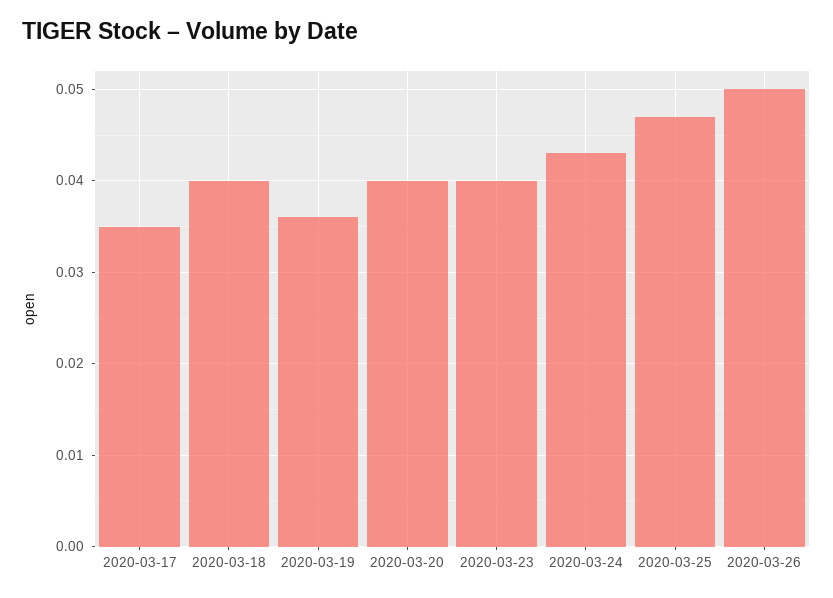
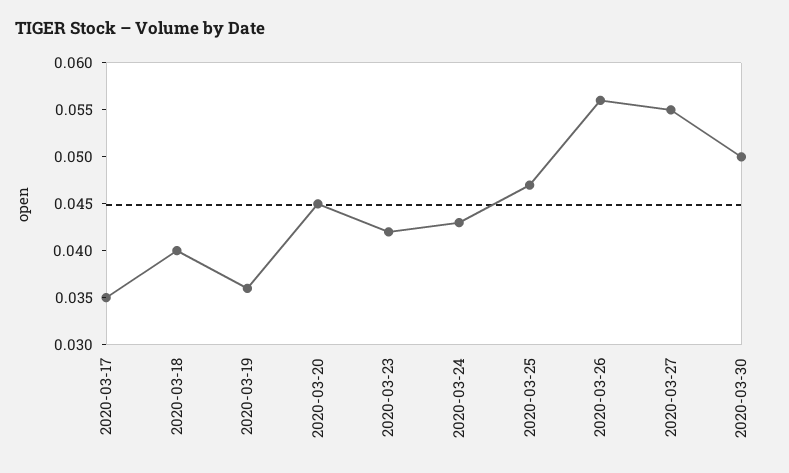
2020-03-20: 0.04 -> 0.045
2020-03-23: 0.04 -> 0.042
2020-03-26: 0.05 -> 0.056
2020-03-27: none -> 0.055
2020-03-30: none -> 0.05

